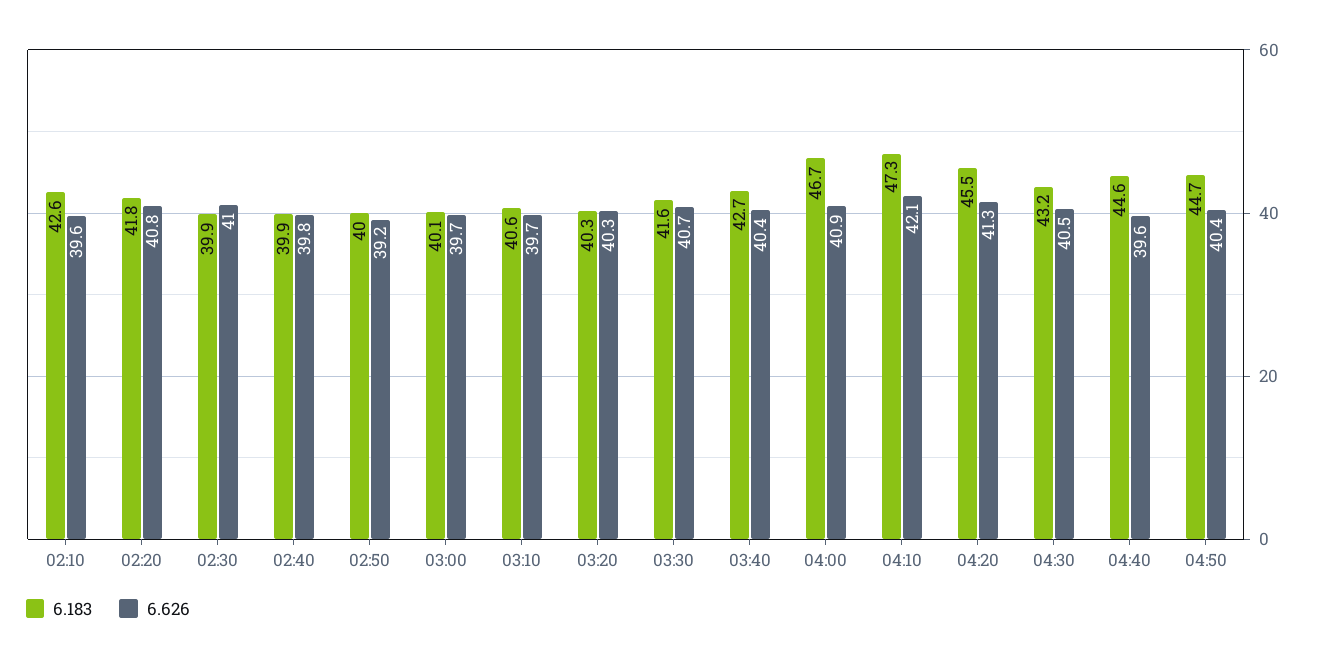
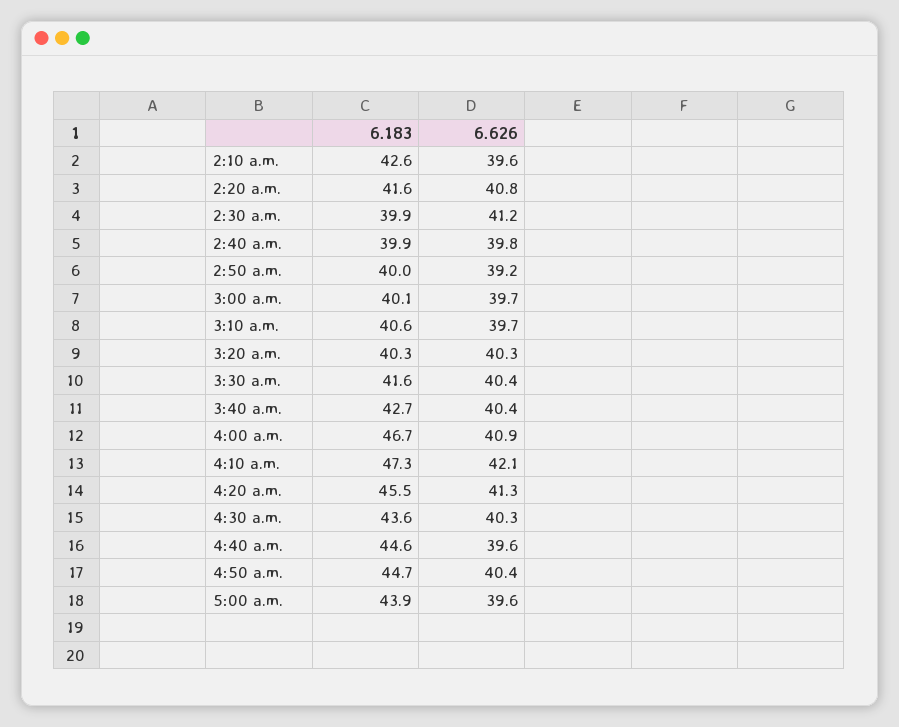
6.183, 02:20: 41.8 -> 41.6
6.626, 02:30: 41 -> 41.2
6.626, 03:30: 40.7 -> 40.4
6.183, 04:30: 43.2 -> 43.6
6.626, 04:30: 40.5 -> 40.3
6.183, 5:00 a.m.: none -> 43.9
6.626, 5:00 a.m.: none -> 39.6

